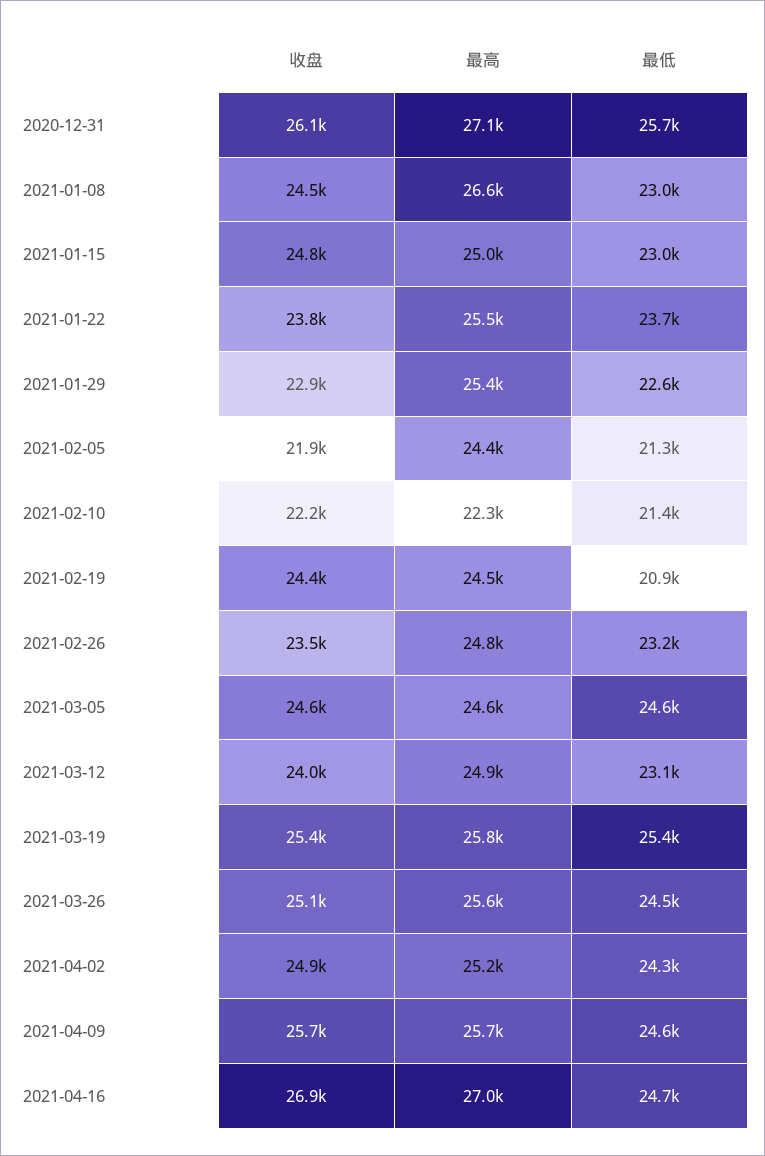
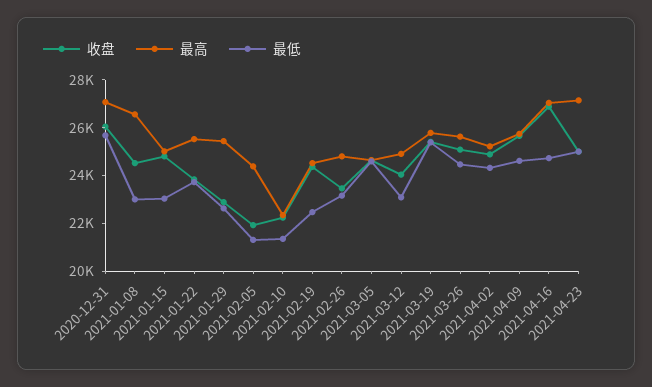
最低, 2021-02-19: 20900 -> 22500
收盘, 2021-04-23: none -> 25000
最高, 2021-04-23: none -> 27000
最低, 2021-04-23: none -> 25000

